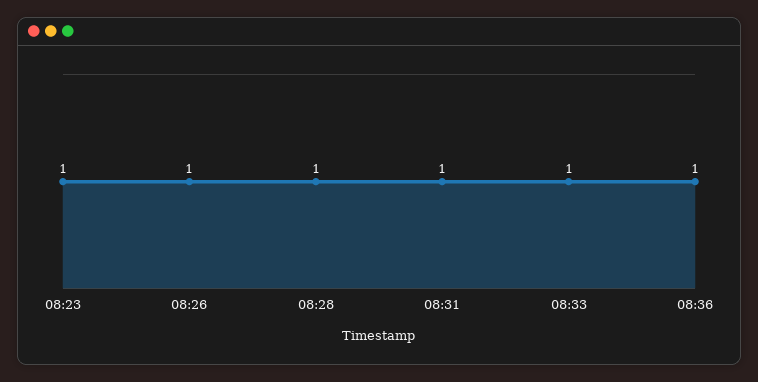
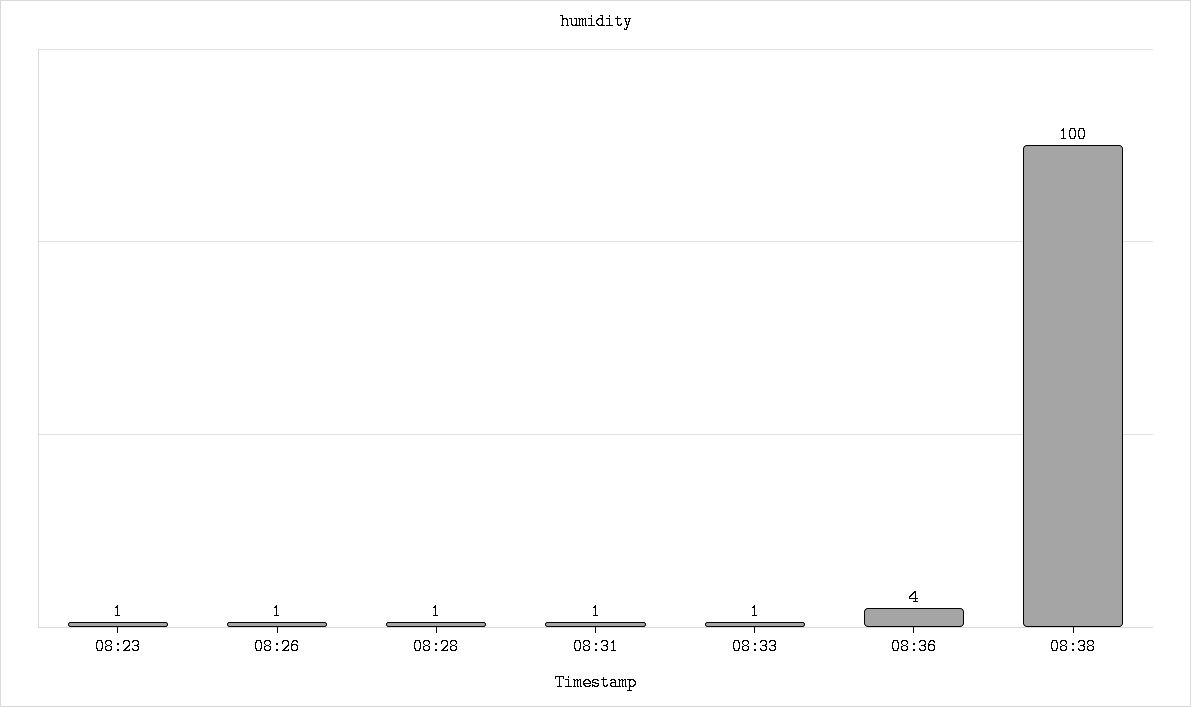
08:36: 1 -> 4
08:38: none -> 100

